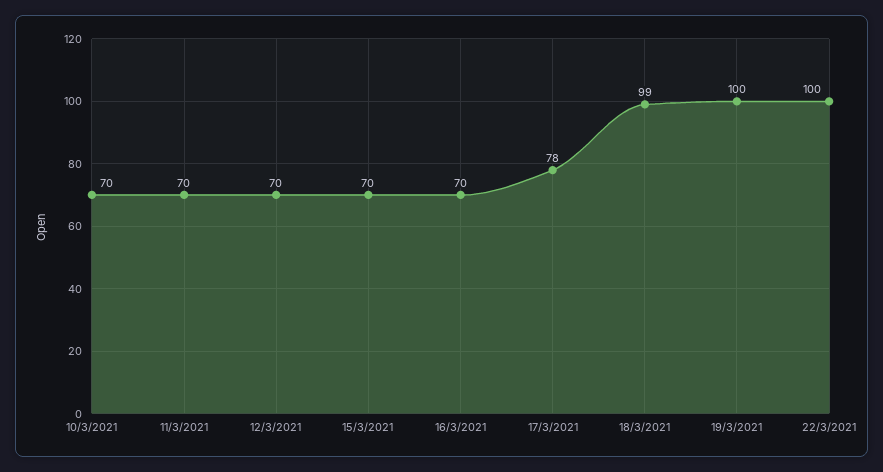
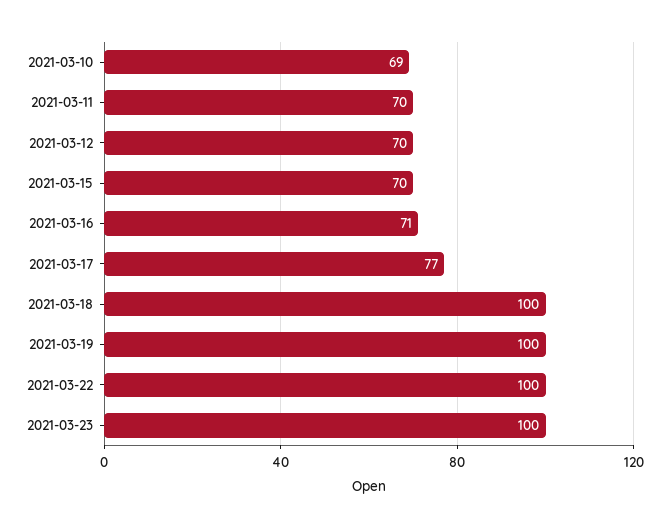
10/3/2021: 70 -> 69
16/3/2021: 70 -> 71
17/3/2021: 78 -> 77
18/3/2021: 99 -> 100
2021-03-23: none -> 100

